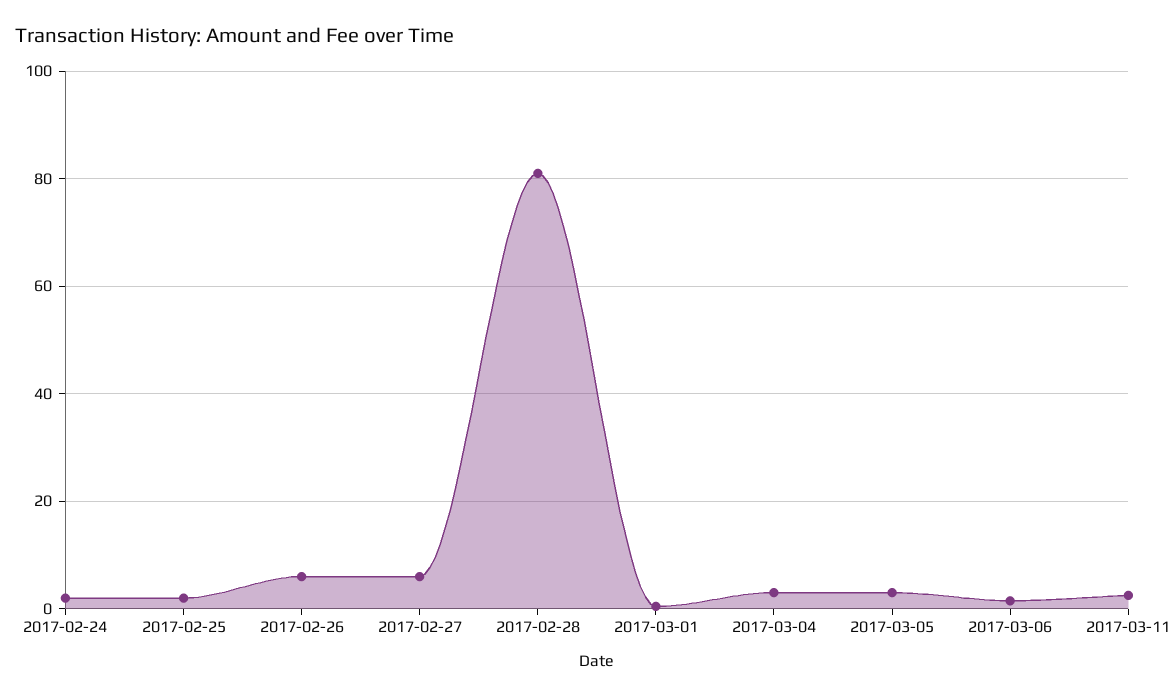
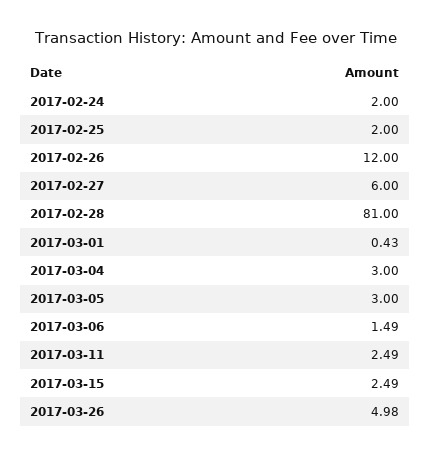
2017-02-26: 6 -> 12
2017-03-15: none -> 2.49
2017-03-26: none -> 4.98

